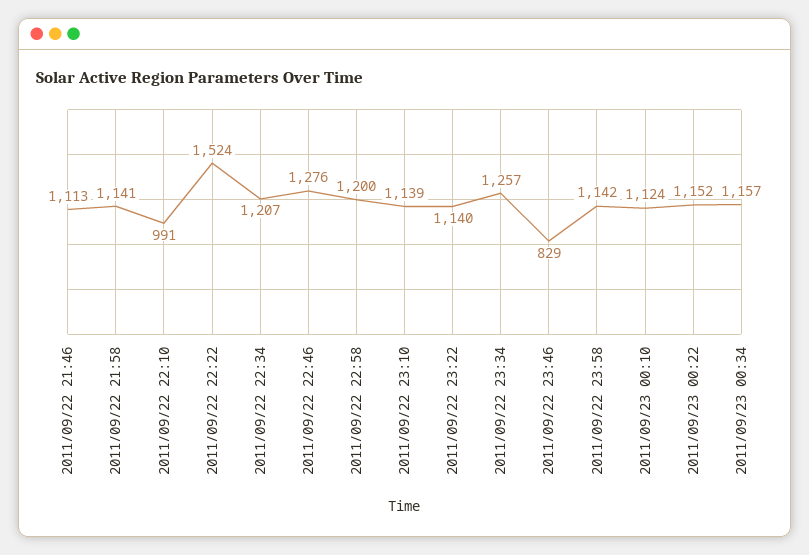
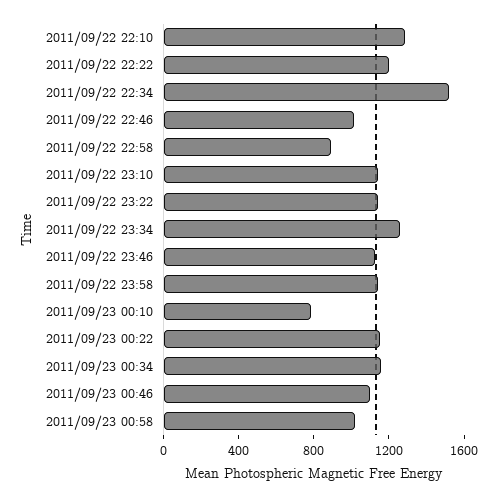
2011/09/22 21:46: 1113 -> none
2011/09/22 21:58: 1141 -> none
2011/09/22 22:10: 991 -> 1300
2011/09/22 22:22: 1524 -> 1200
2011/09/22 22:34: 1207 -> 1500
2011/09/22 22:46: 1276 -> 1000
2011/09/22 22:58: 1200 -> 900
2011/09/22 23:46: 829 -> 1100
2011/09/23 00:10: 1124 -> 800
2011/09/23 00:46: none -> 1100
2011/09/23 00:58: none -> 1000

